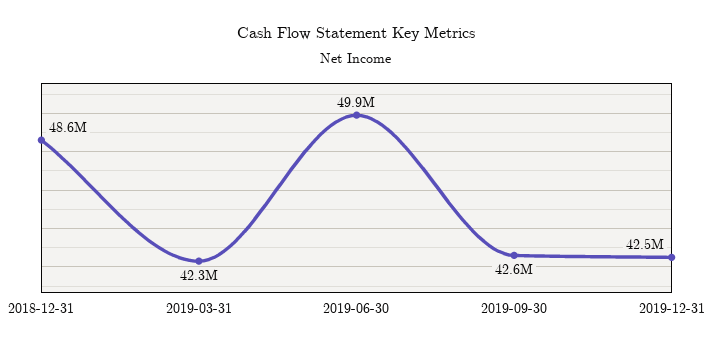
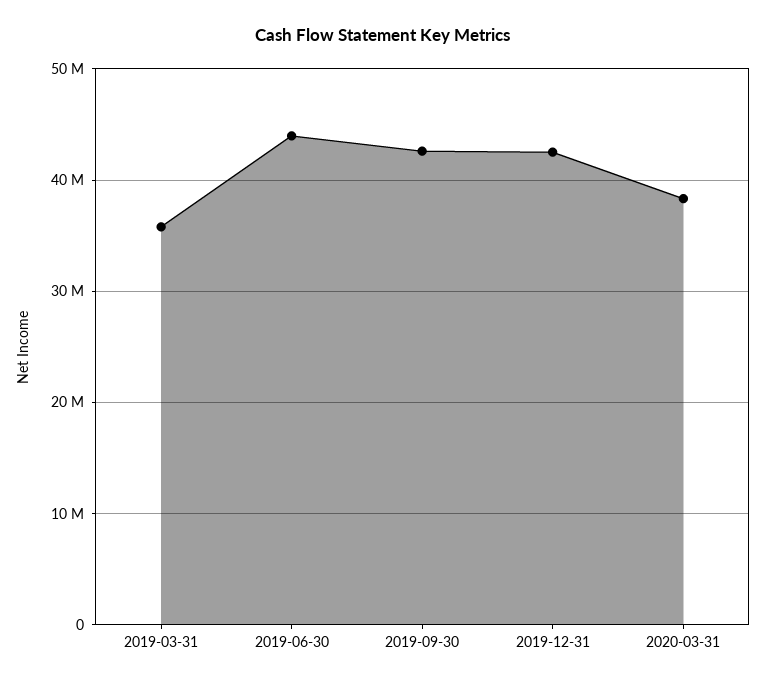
2018-12-31: 48600000 -> none
2019-03-31: 42300000 -> 36000000
2019-06-30: 49900000 -> 44000000
2020-03-31: none -> 38000000

